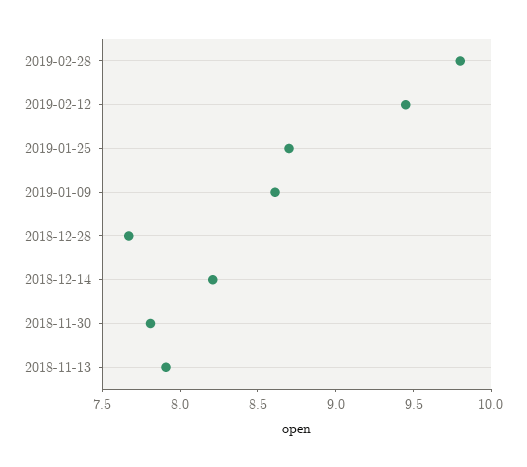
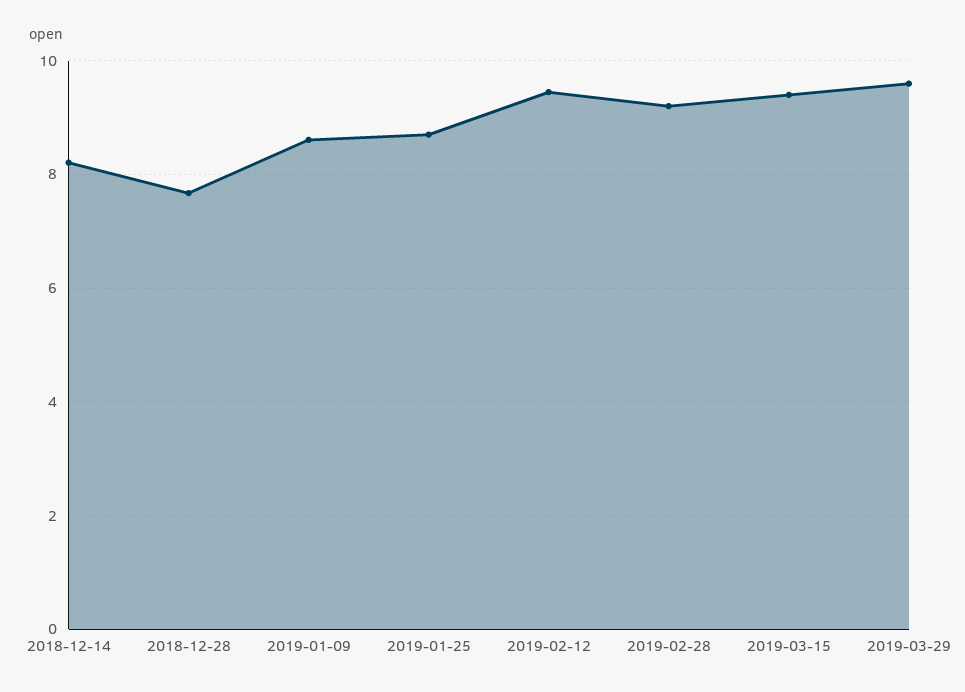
2019-02-28: 9.8 -> 9.2
2018-11-30: 7.8 -> none
2018-11-13: 7.9 -> none
2019-03-15: none -> 9.4
2019-03-29: none -> 9.6

